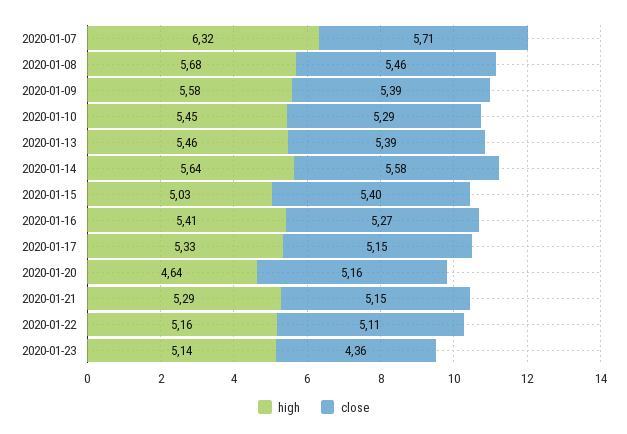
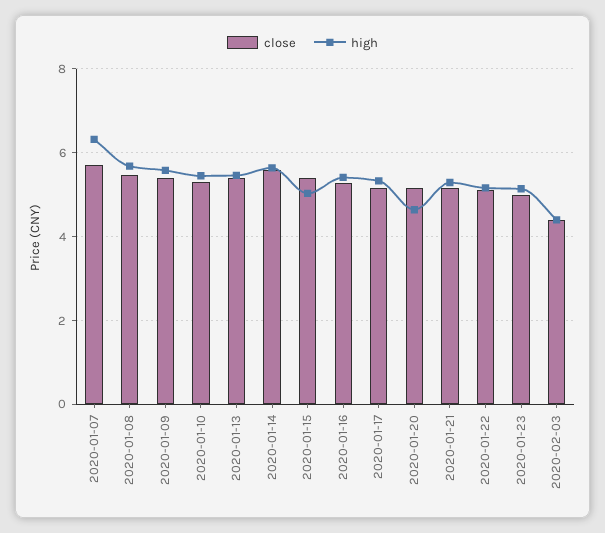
close, 2020-01-23: 4.36 -> 5
close, 2020-02-03: none -> 4.4
high, 2020-02-03: none -> 4.4

